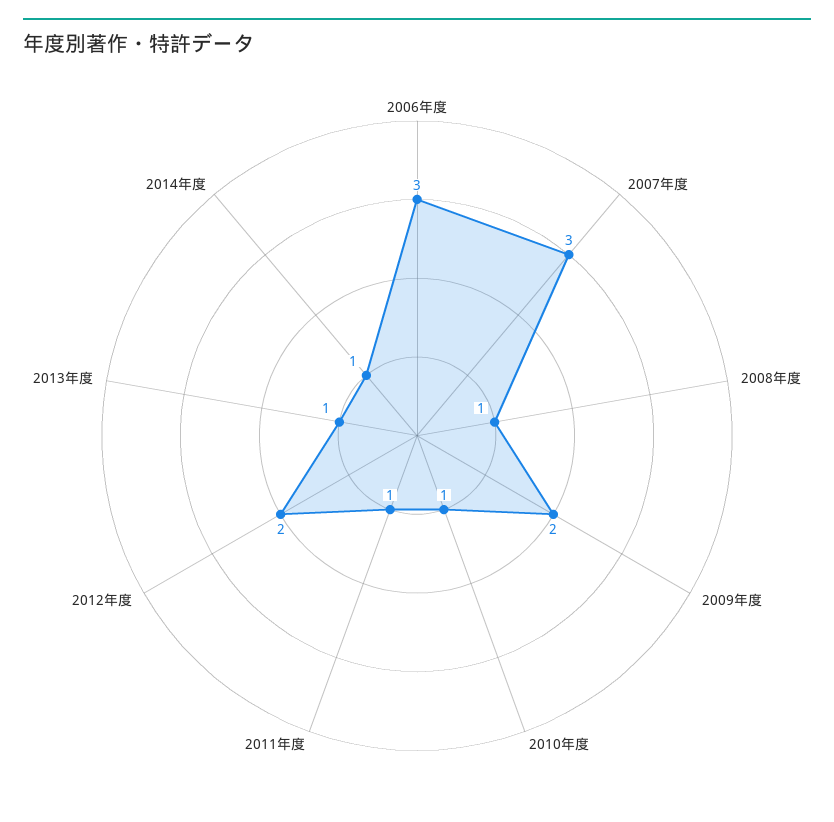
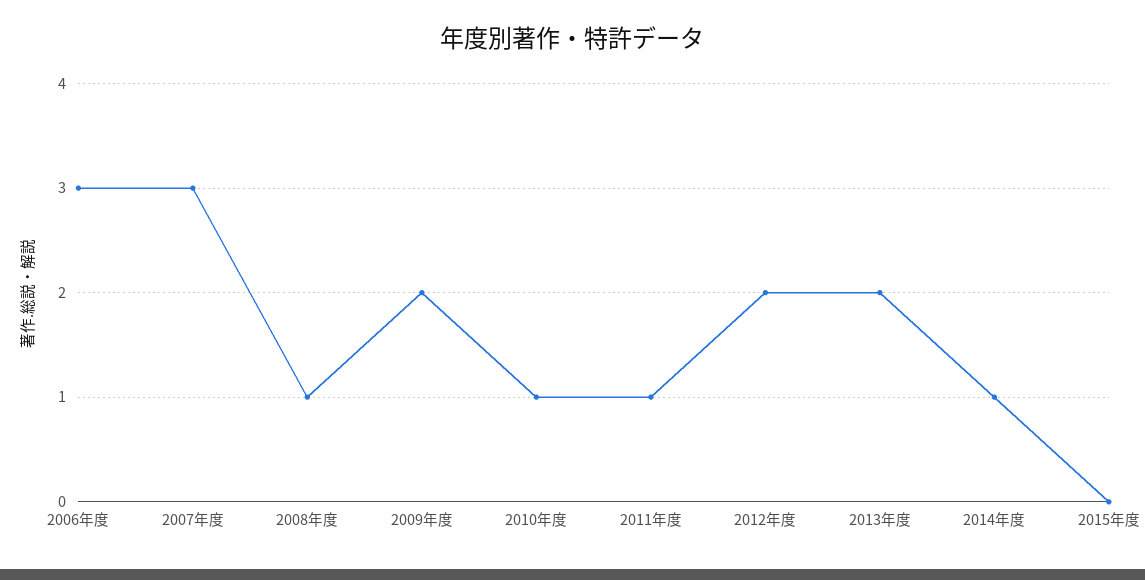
2013年度: 1 -> 2
2015年度: none -> 0

